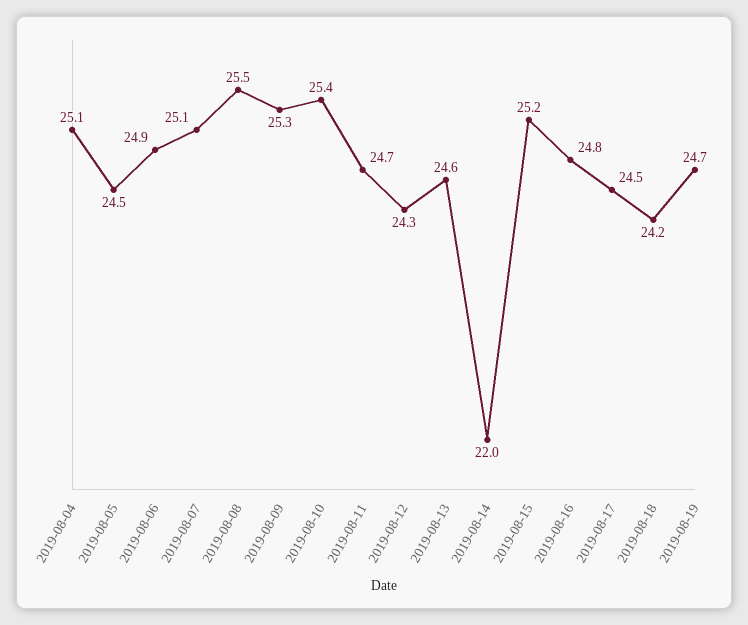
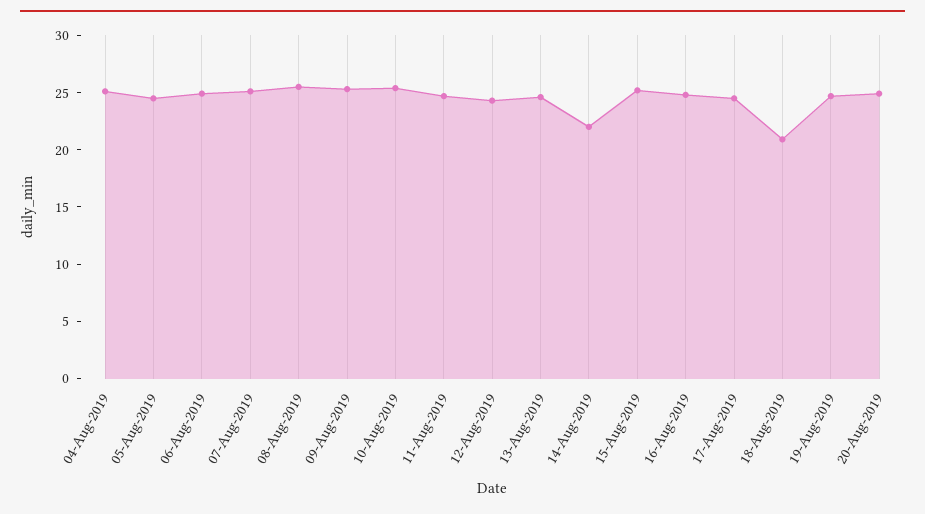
2019-08-18: 24.2 -> 21
20-Aug-2019: none -> 25

